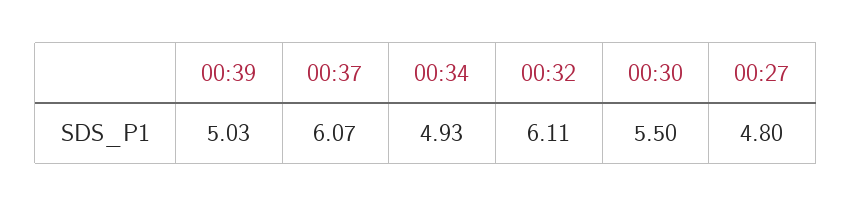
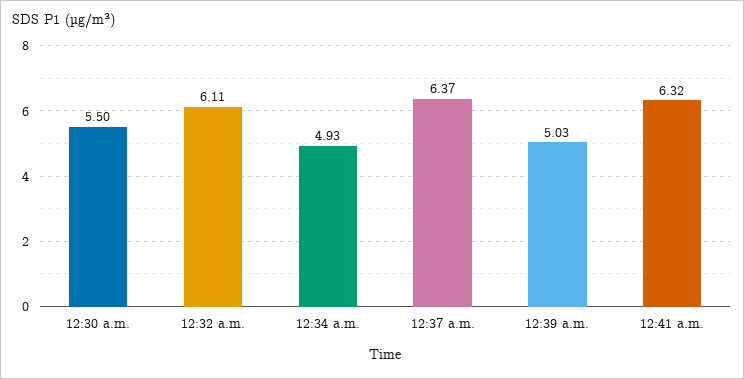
00:37: 6.07 -> 6.37
00:27: 4.8 -> none
12:41 a.m.: none -> 6.32

